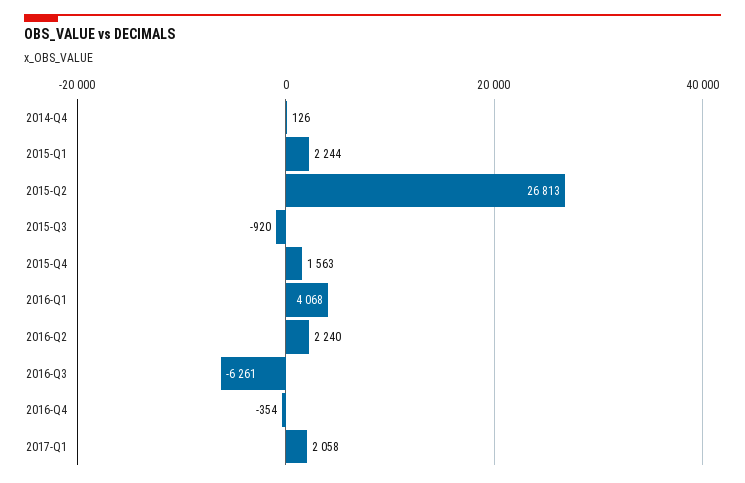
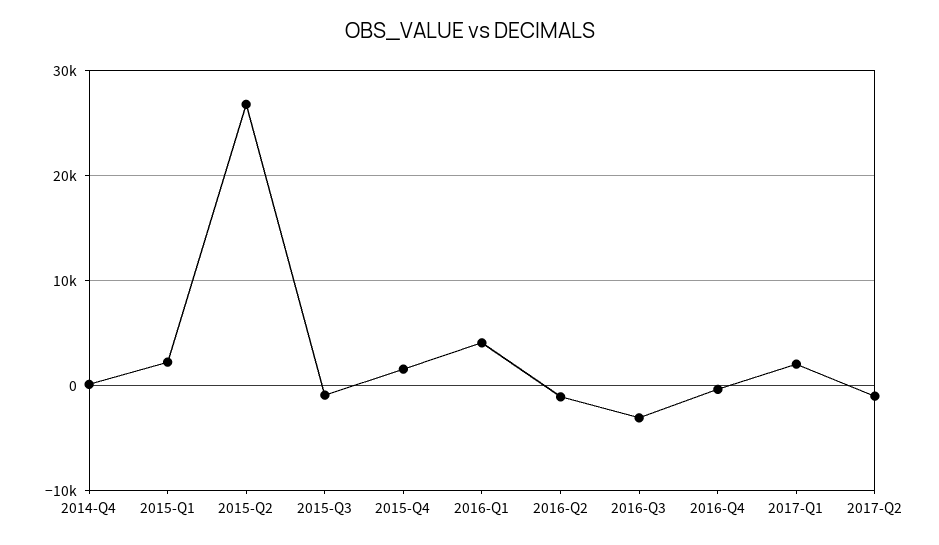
2016-Q2: 2240 -> -1000
2016-Q3: -6261 -> -3000
2017-Q2: none -> -1000

